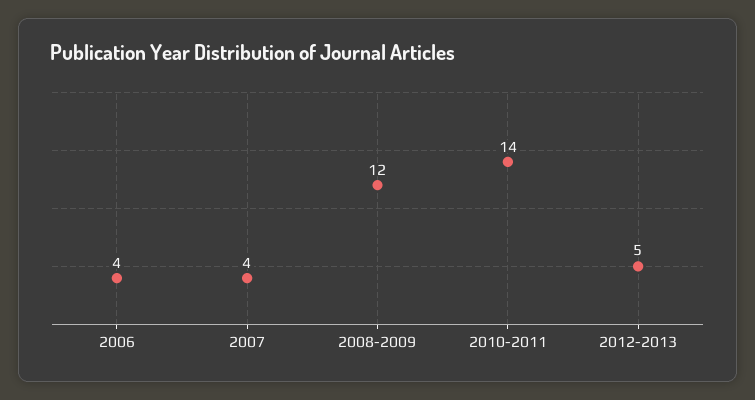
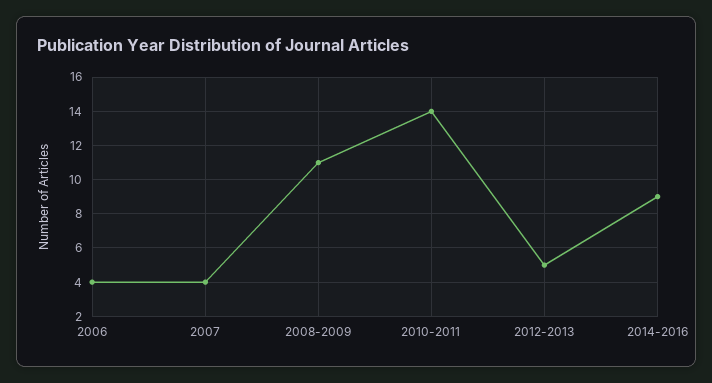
2008-2009: 12 -> 11
2014-2016: none -> 9

